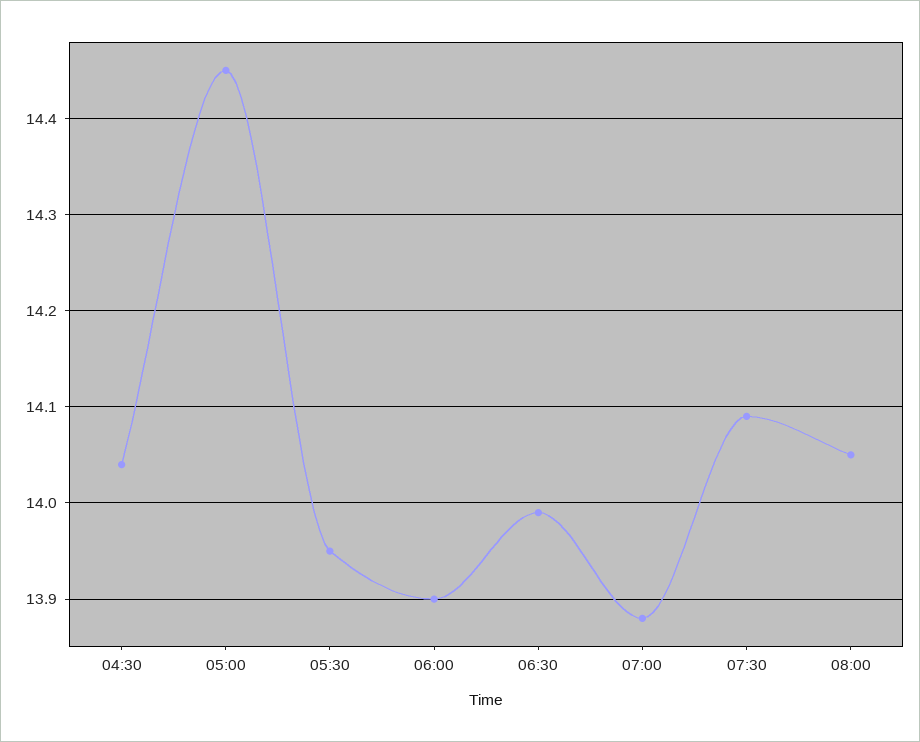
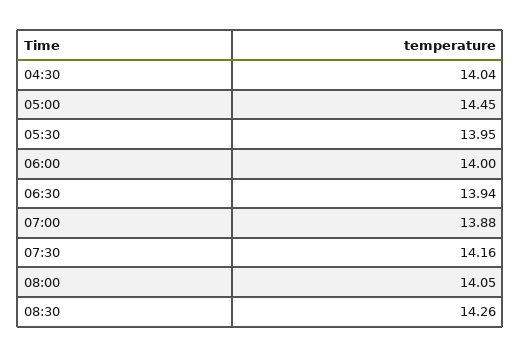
06:00: 13.9 -> 14
06:30: 13.99 -> 13.94
07:30: 14.09 -> 14.16
08:30: none -> 14.26

